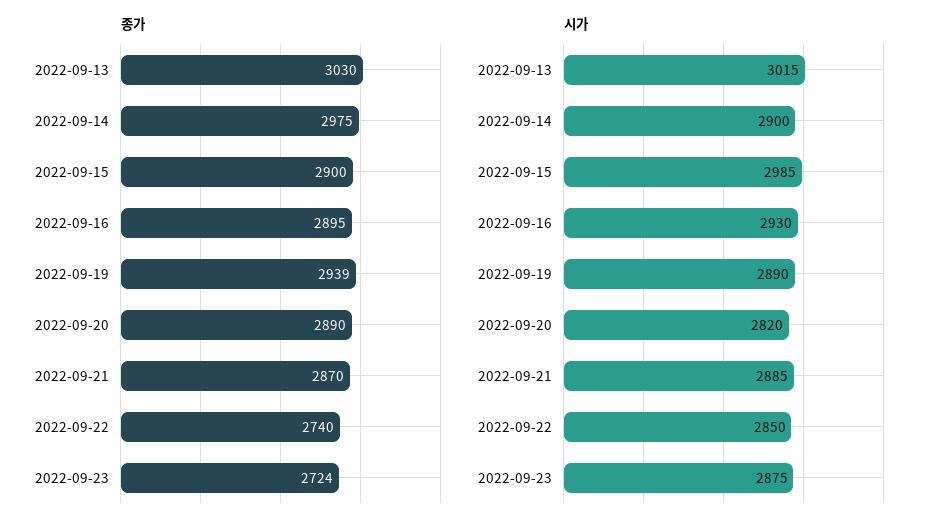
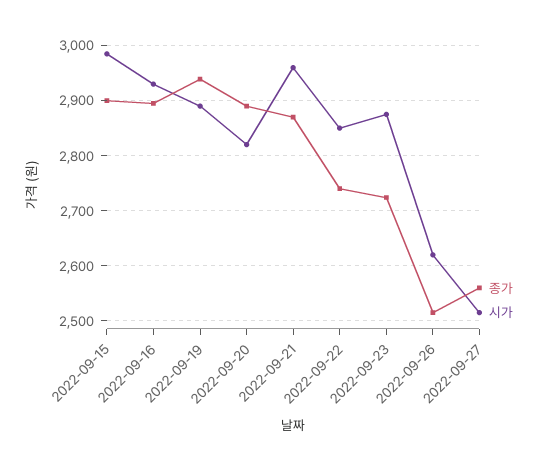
종가, 2022-09-13: 3030 -> none
종가, 2022-09-14: 2975 -> none
시가, 2022-09-13: 3015 -> none
시가, 2022-09-14: 2900 -> none
시가, 2022-09-21: 2885 -> 2960
종가, 2022-09-26: none -> 2520
시가, 2022-09-26: none -> 2620
종가, 2022-09-27: none -> 2560
시가, 2022-09-27: none -> 2520

